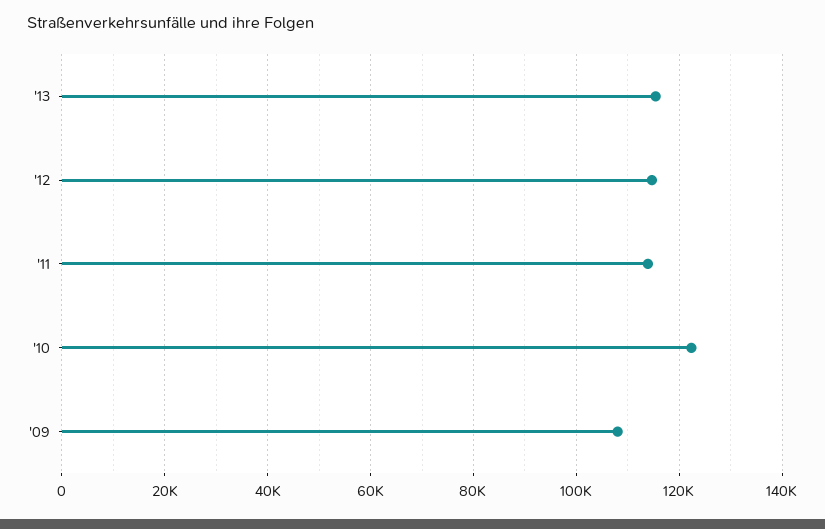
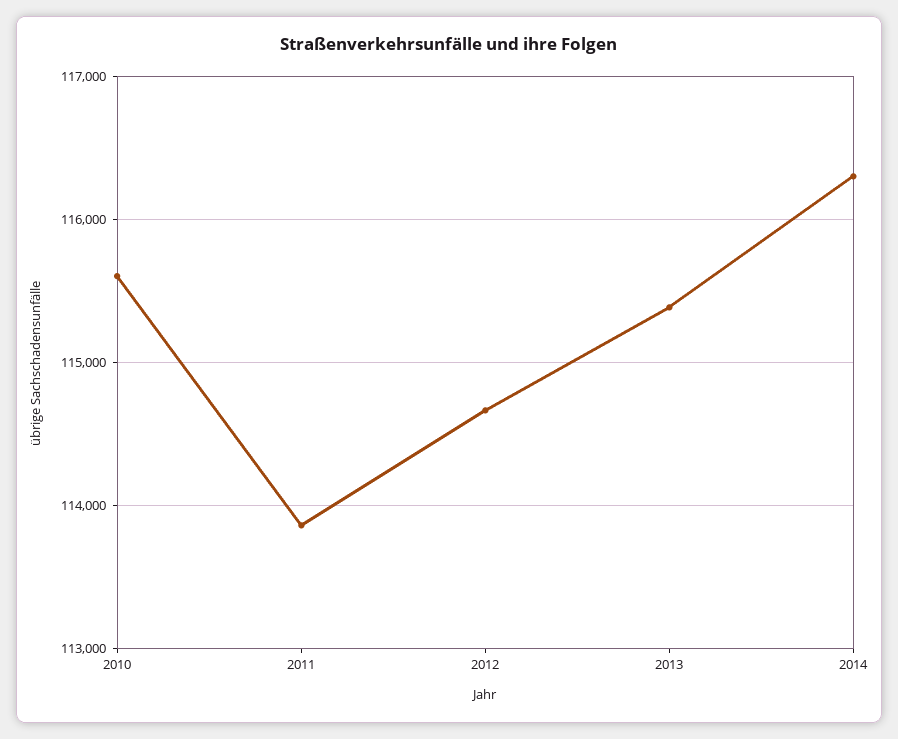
'10: 122000 -> 115600
'09: 108000 -> none
2014: none -> 116300

